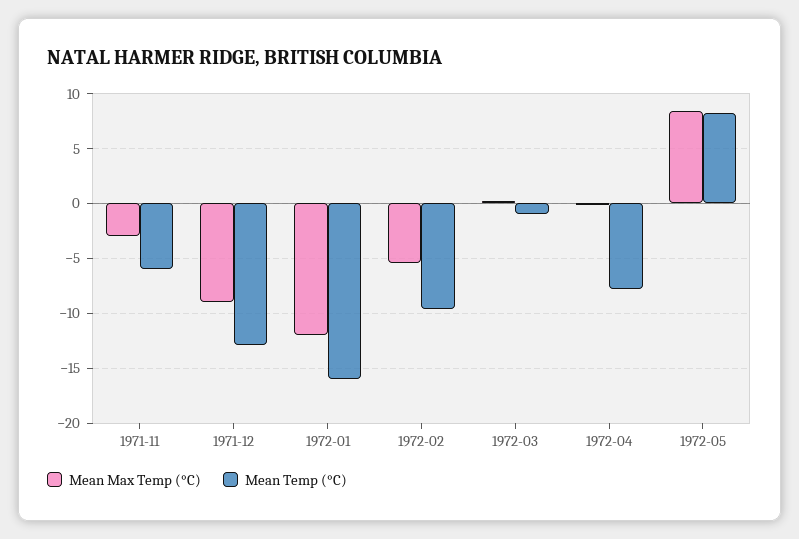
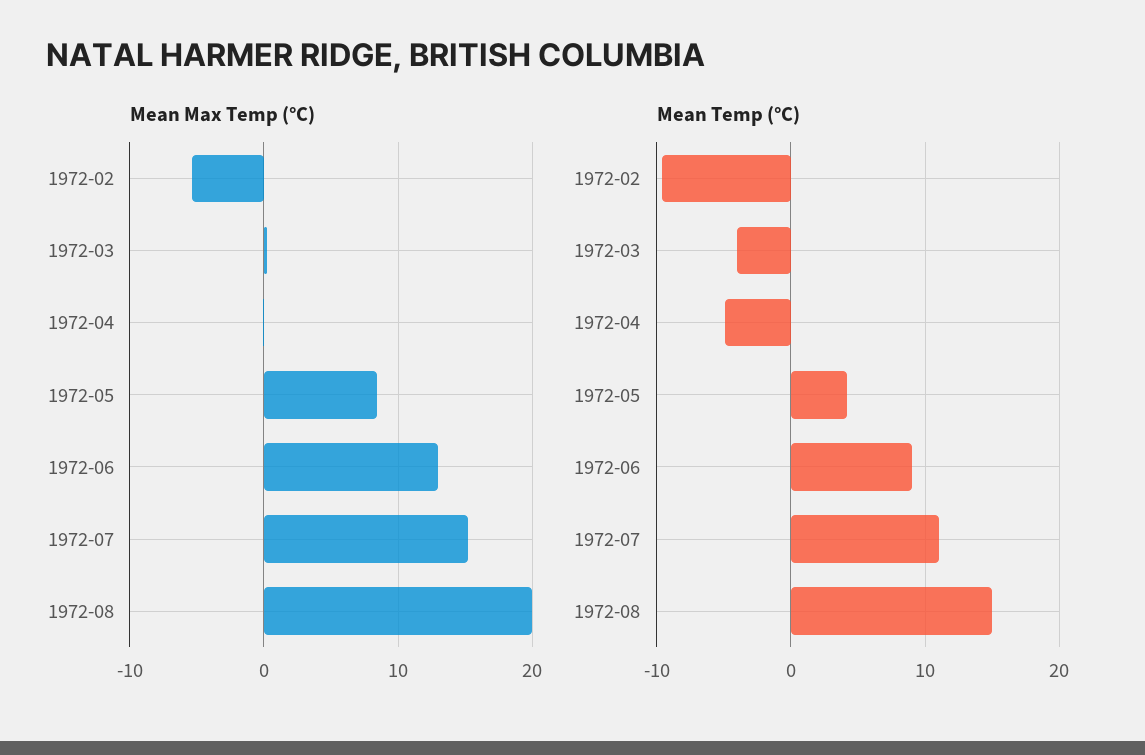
Mean Max Temp (°C), 1971-11: -3 -> none
Mean Temp (°C), 1971-11: -6 -> none
Mean Max Temp (°C), 1971-12: -9 -> none
Mean Temp (°C), 1971-12: -13 -> none
Mean Max Temp (°C), 1972-01: -12 -> none
Mean Temp (°C), 1972-01: -16 -> none
Mean Temp (°C), 1972-03: -1 -> -4
Mean Temp (°C), 1972-04: -8 -> -5
Mean Temp (°C), 1972-05: 8 -> 4
Mean Max Temp (°C), 1972-06: none -> 13
Mean Max Temp (°C), 1972-07: none -> 15
Mean Max Temp (°C), 1972-08: none -> 20
Mean Temp (°C), 1972-06: none -> 9
Mean Temp (°C), 1972-07: none -> 11
Mean Temp (°C), 1972-08: none -> 15

